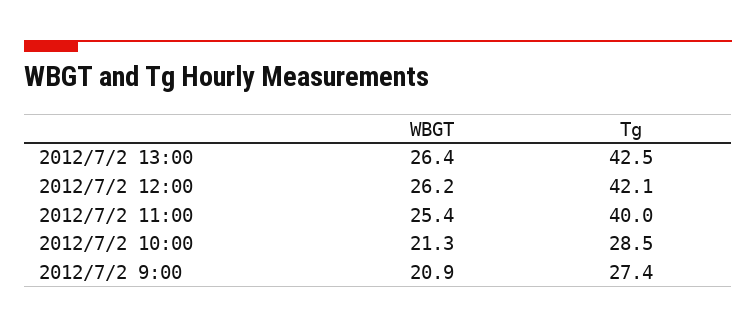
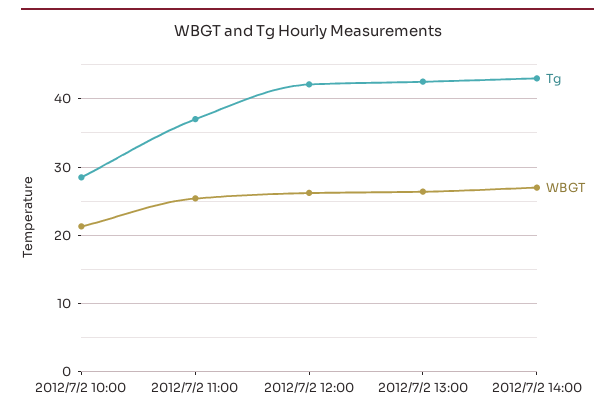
Tg, 2012/7/2 11:00: 40 -> 37
WBGT, 2012/7/2 9:00: 20.9 -> none
Tg, 2012/7/2 9:00: 27.4 -> none
Tg, 2012/7/2 14:00: none -> 43
WBGT, 2012/7/2 14:00: none -> 27

